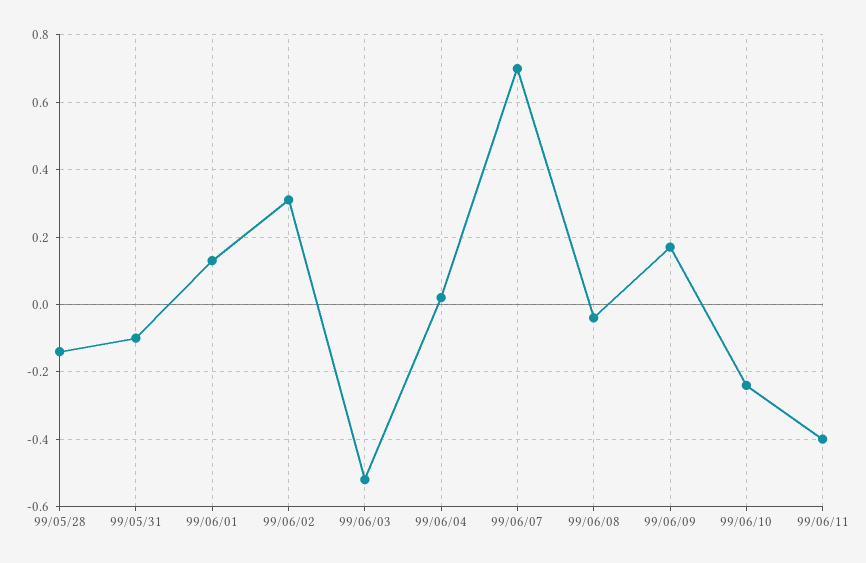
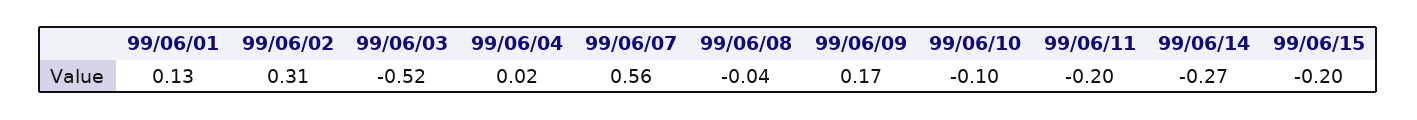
99/05/28: -0.15 -> none
99/05/31: -0.1 -> none
99/06/07: 0.7 -> 0.56
99/06/10: -0.25 -> -0.1
99/06/11: -0.4 -> -0.2
99/06/14: none -> -0.27
99/06/15: none -> -0.2

